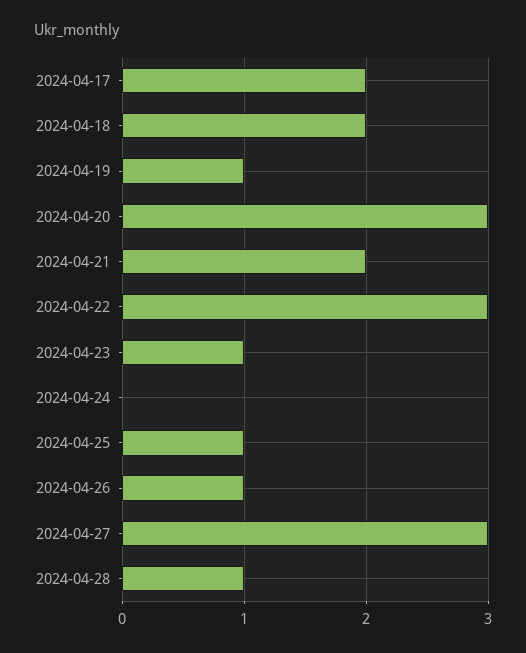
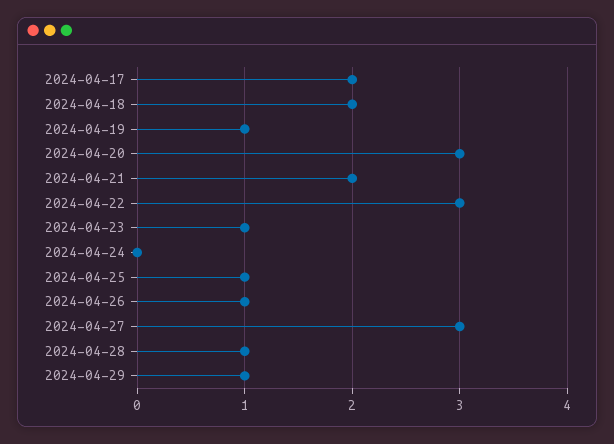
2024-04-29: none -> 1

